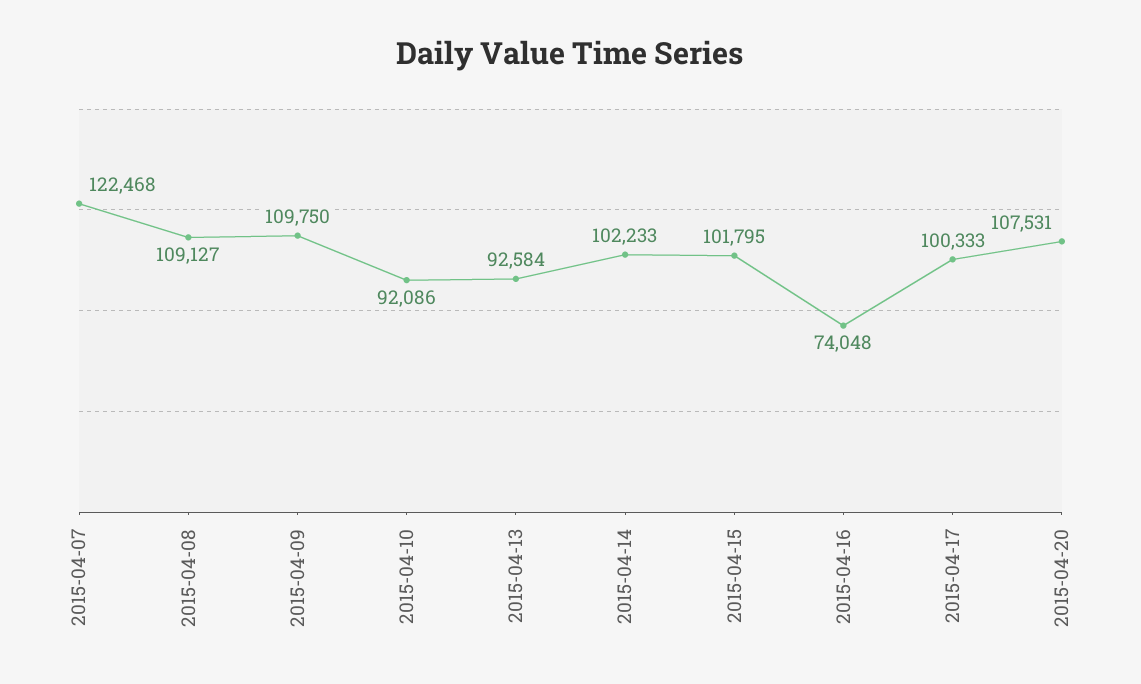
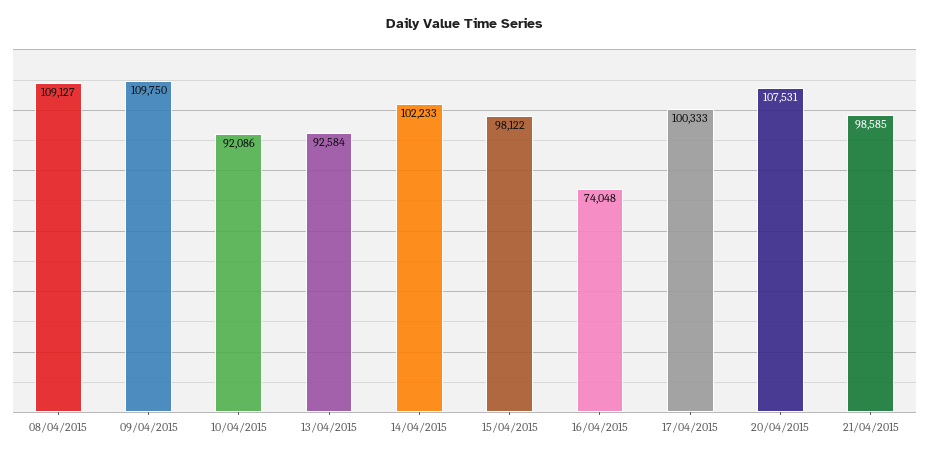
2015-04-07: 122468 -> none
2015-04-15: 101795 -> 98122
21/04/2015: none -> 98585

